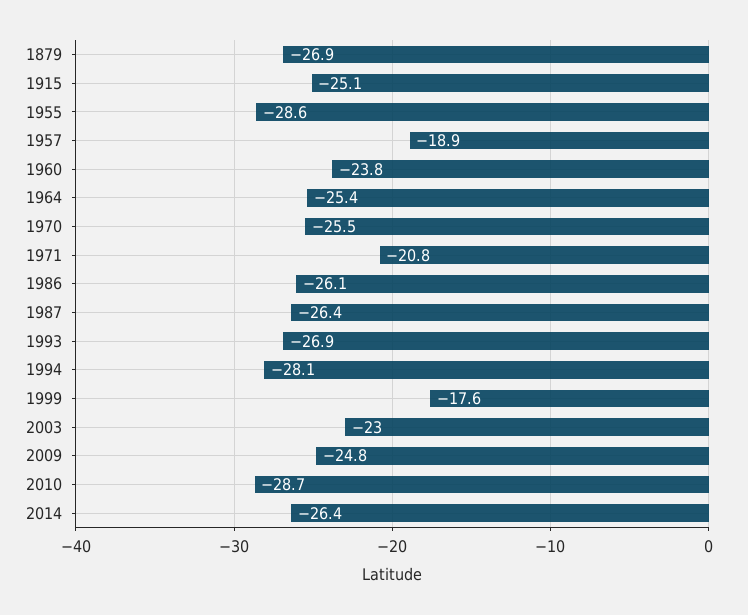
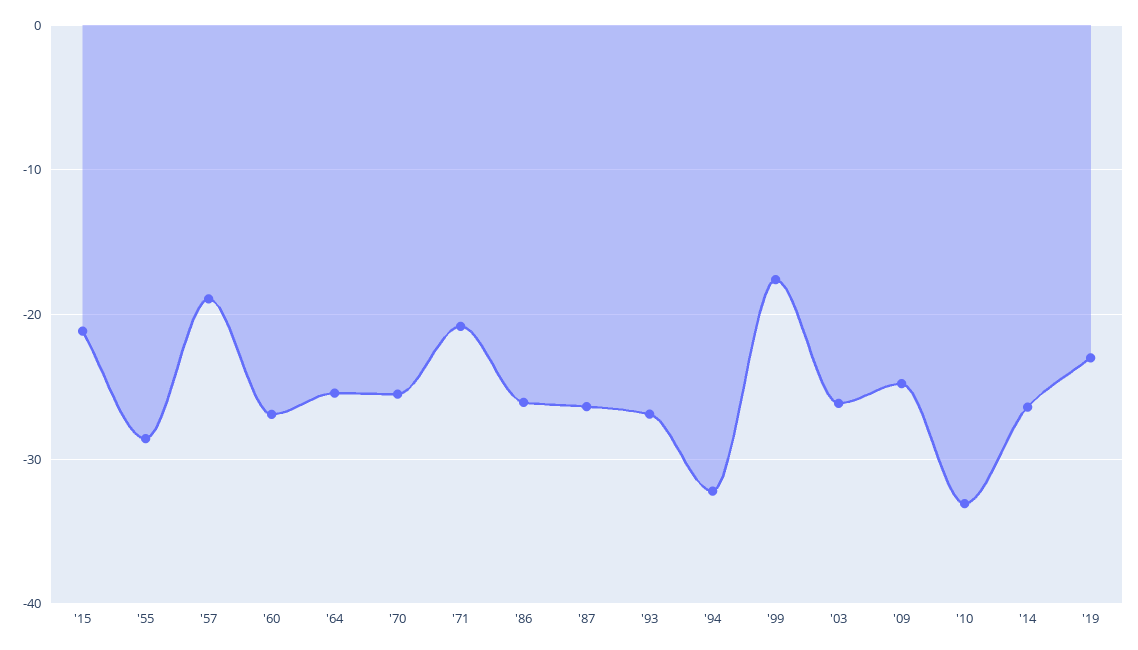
1879: -26.9 -> none
1915: -25.1 -> -21
1960: -23.8 -> -27
1994: -28.1 -> -32
2003: -23 -> -26
2010: -28.7 -> -33
'19: none -> -23

